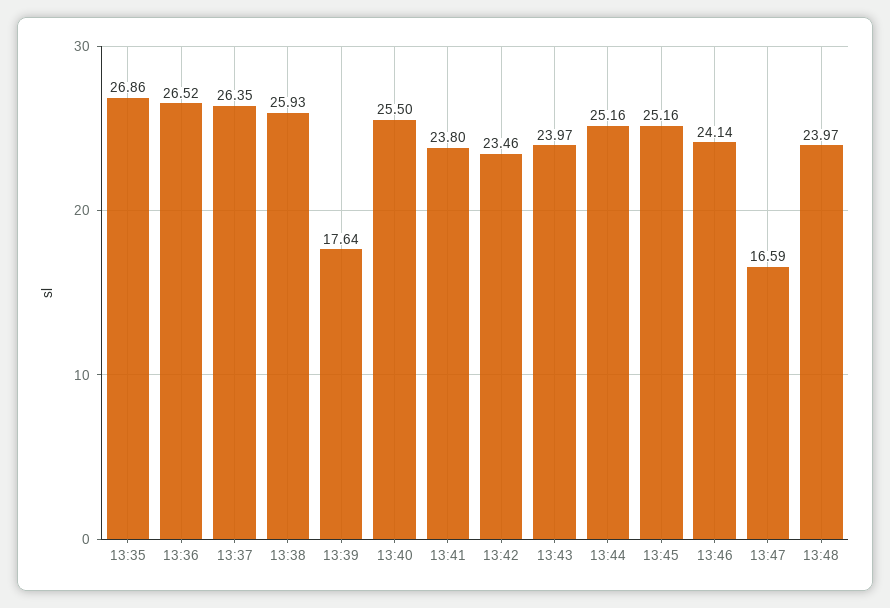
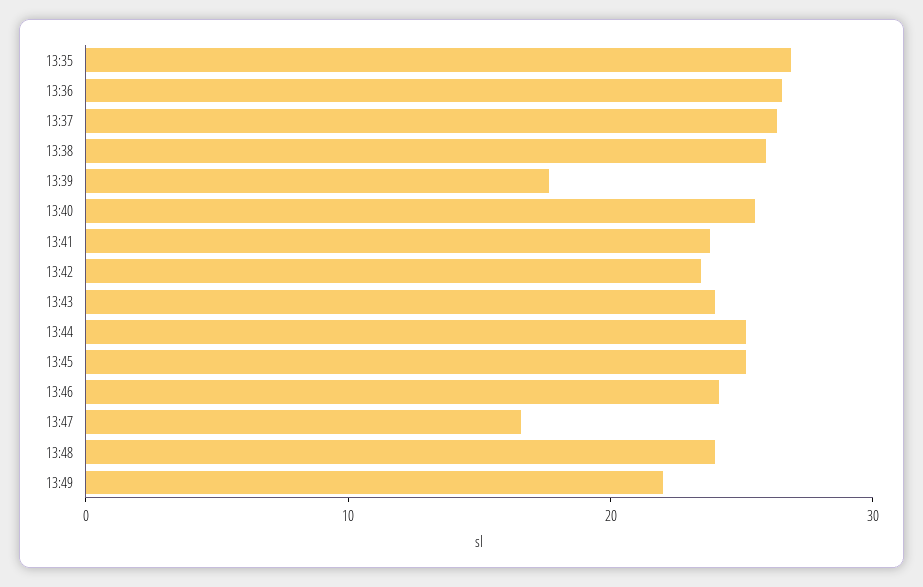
13:49: none -> 22

